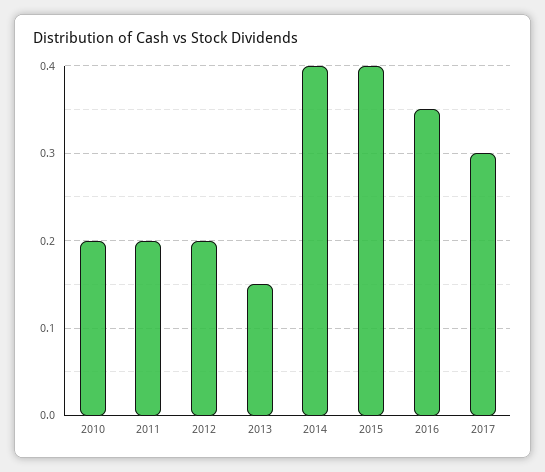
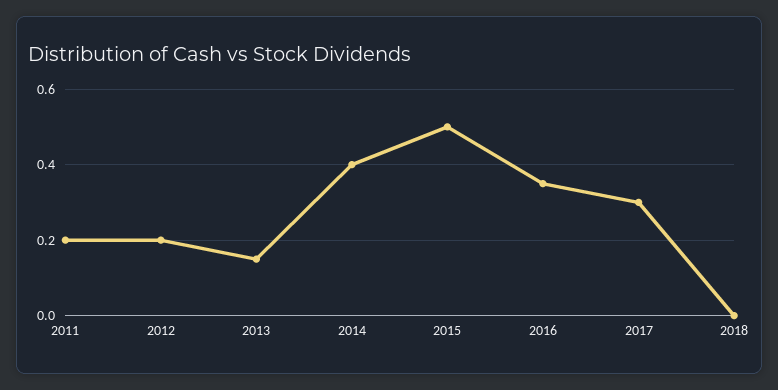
2010: 0.2 -> none
2015: 0.4 -> 0.5
2018: none -> 0

